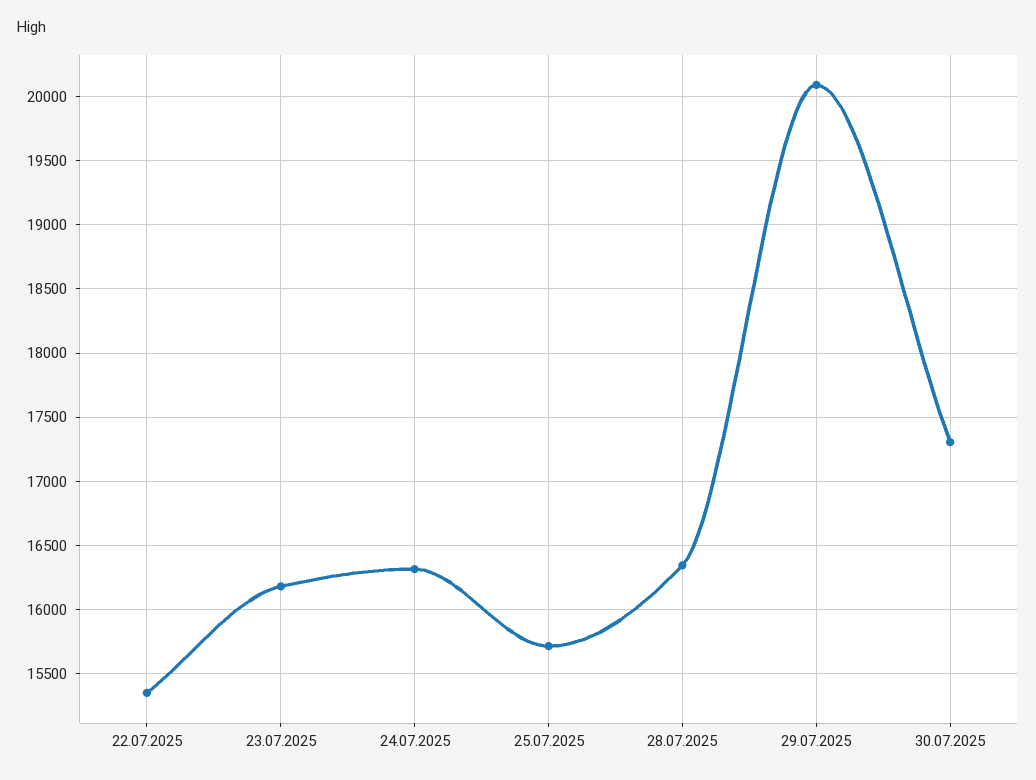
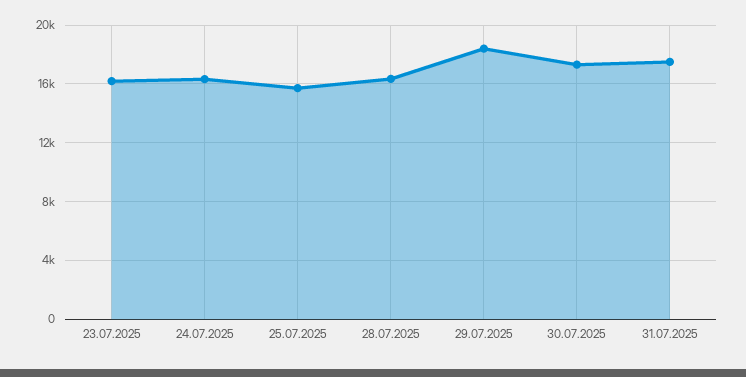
22.07.2025: 15350 -> none
29.07.2025: 20100 -> 18500
31.07.2025: none -> 17500

